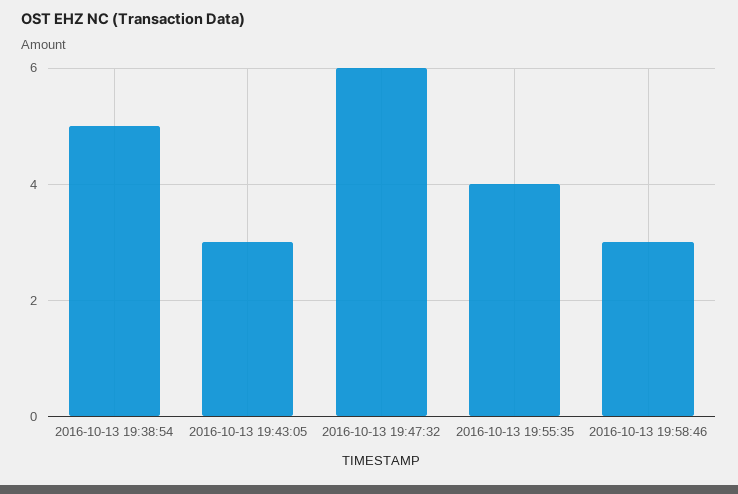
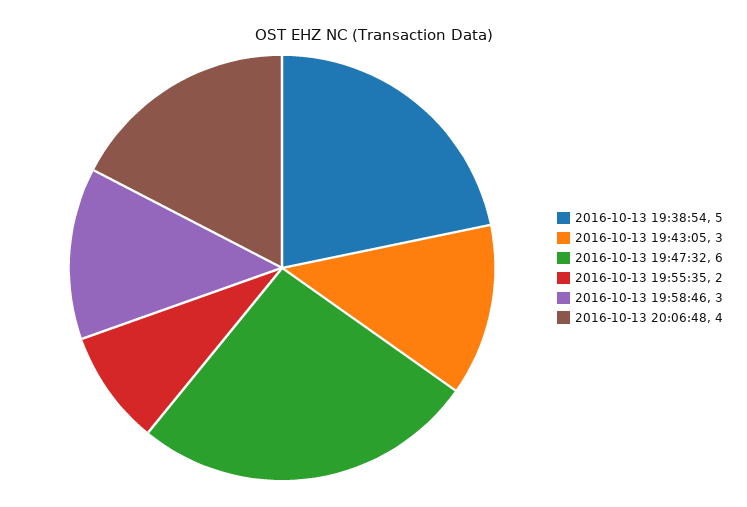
2016-10-13 19:55:35: 4 -> 2
2016-10-13 20:06:48: none -> 4

